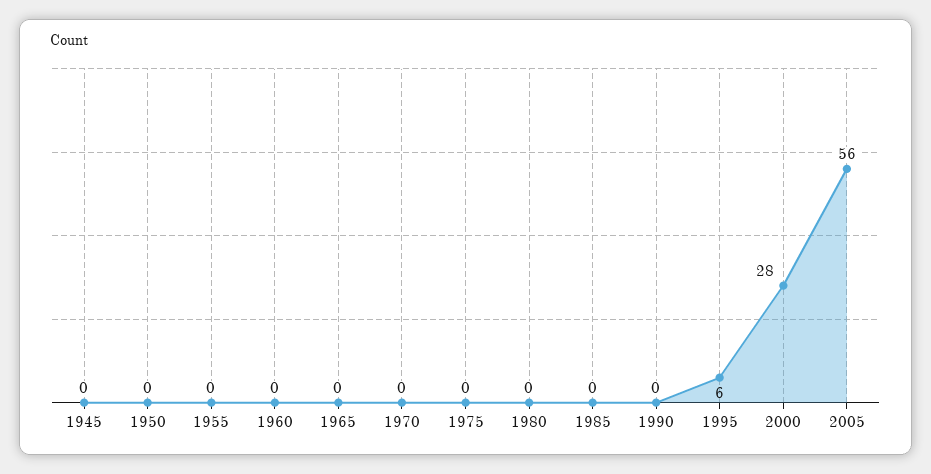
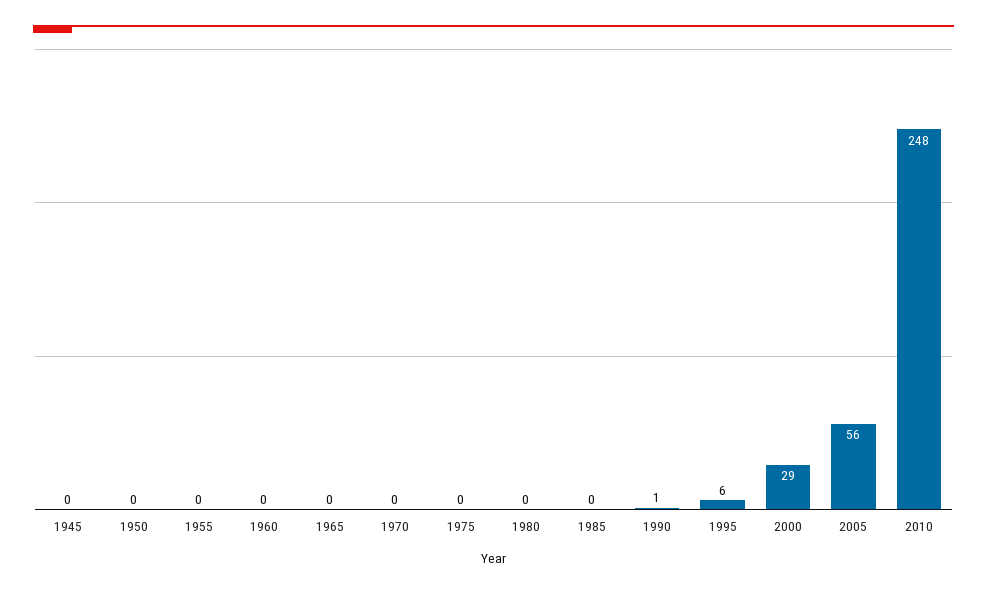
1990: 0 -> 1
2000: 28 -> 29
2010: none -> 248

